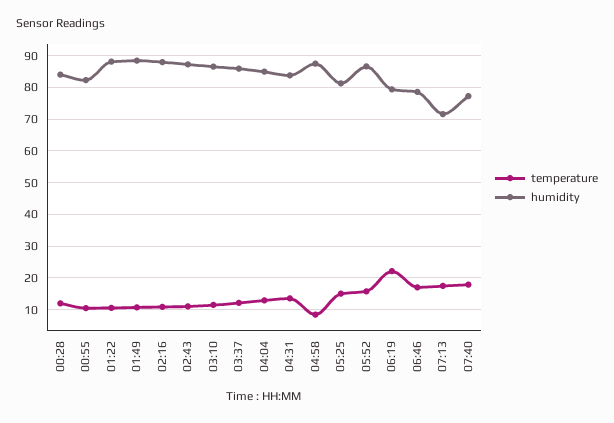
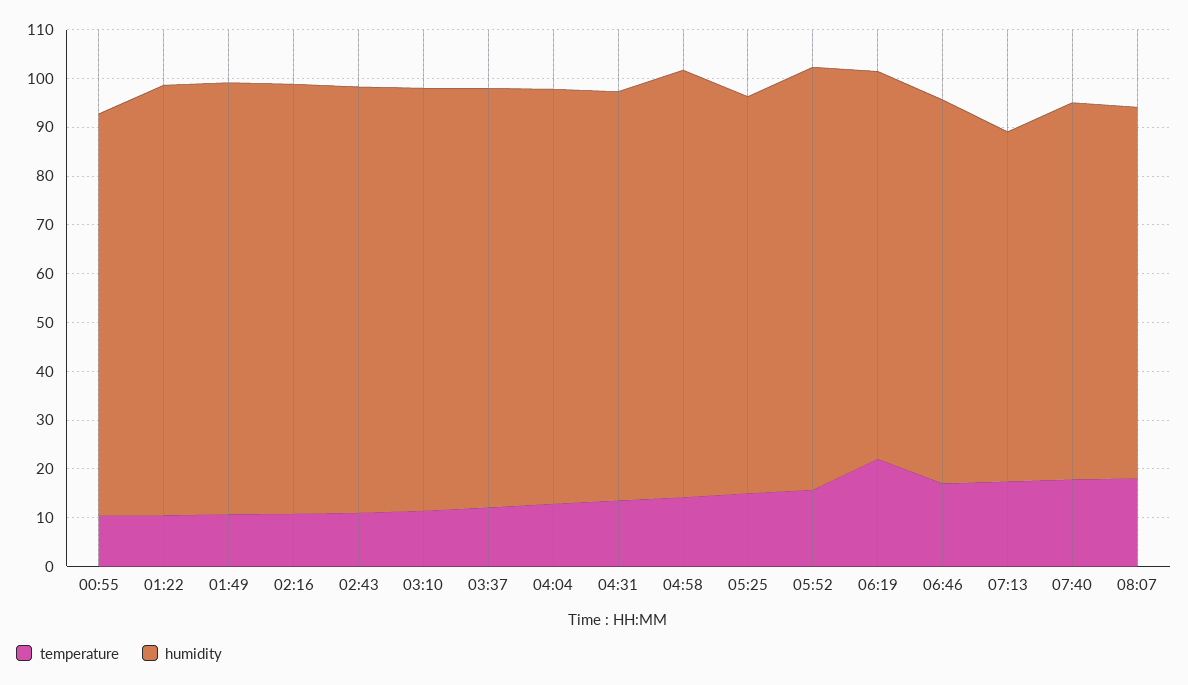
temperature, 00:28: 12 -> none
humidity, 00:28: 84 -> none
temperature, 04:58: 8 -> 14
temperature, 08:07: none -> 18
humidity, 08:07: none -> 76

